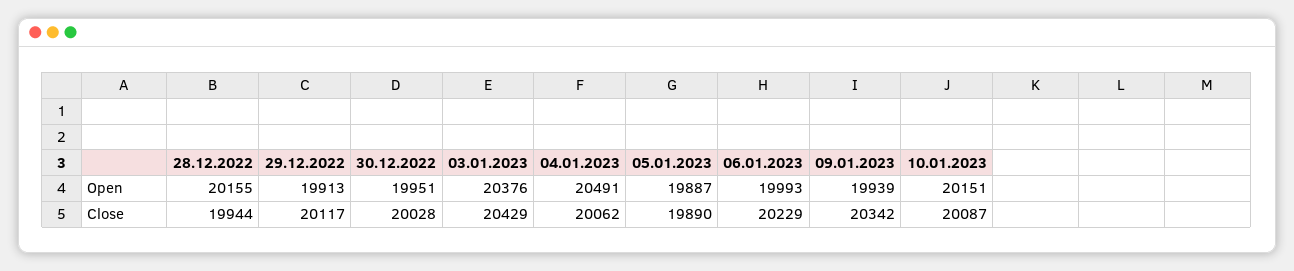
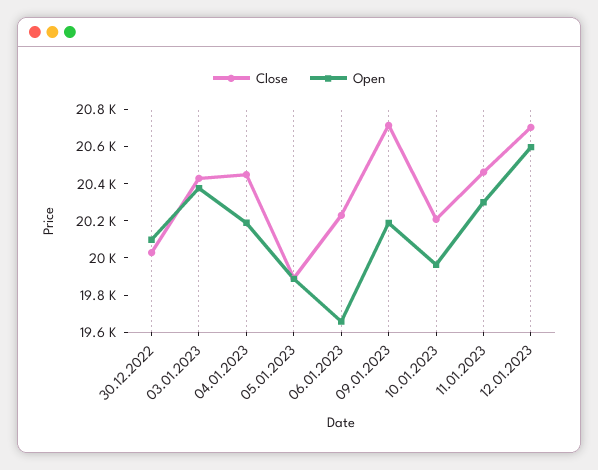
Open, 28.12.2022: 20155 -> none
Open, 29.12.2022: 19913 -> none
Open, 30.12.2022: 19951 -> 20100
Open, 04.01.2023: 20491 -> 20200
Open, 06.01.2023: 19993 -> 19650
Open, 09.01.2023: 19939 -> 20200
Open, 10.01.2023: 20151 -> 19950
Close, 28.12.2022: 19944 -> none
Close, 29.12.2022: 20117 -> none
Close, 04.01.2023: 20062 -> 20450
Close, 09.01.2023: 20342 -> 20700
Close, 10.01.2023: 20087 -> 20200
Close, 11.01.2023: none -> 20450
Open, 11.01.2023: none -> 20300
Close, 12.01.2023: none -> 20700
Open, 12.01.2023: none -> 20600

